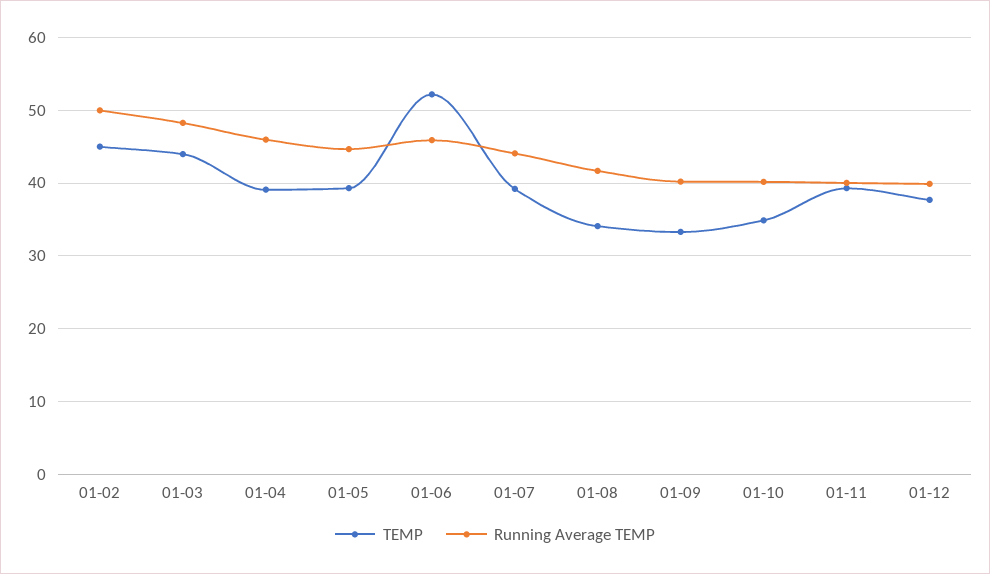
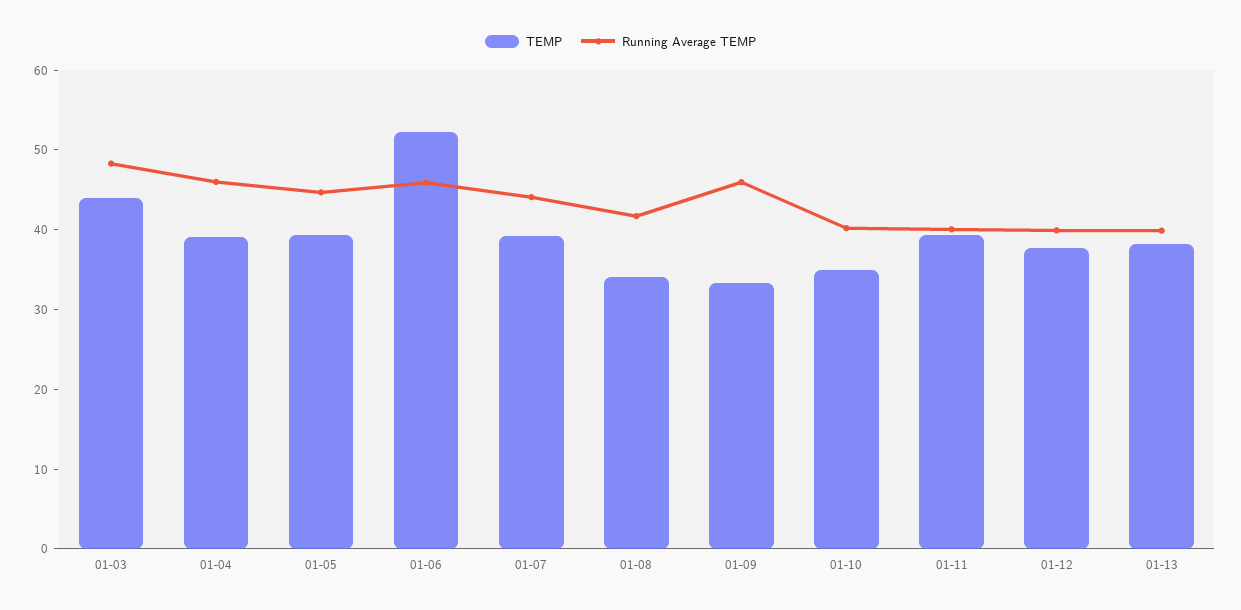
TEMP, 01-02: 45 -> none
Running Average TEMP, 01-02: 50 -> none
Running Average TEMP, 01-09: 40 -> 46
TEMP, 01-13: none -> 38
Running Average TEMP, 01-13: none -> 40

